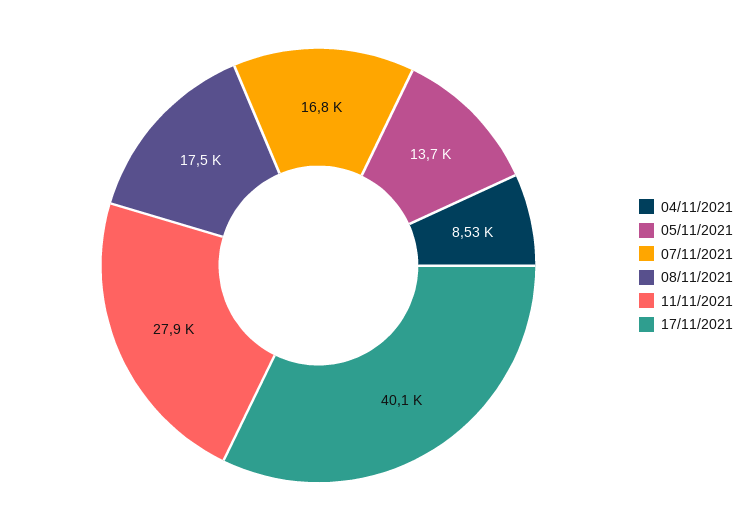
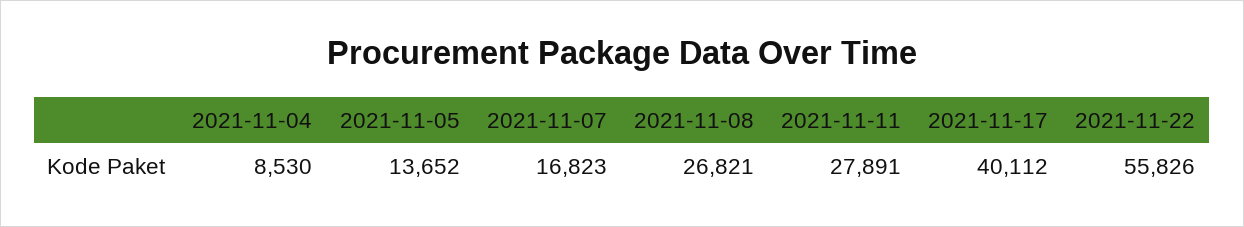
08/11/2021: 17500 -> 26821
2021-11-22: none -> 55826

